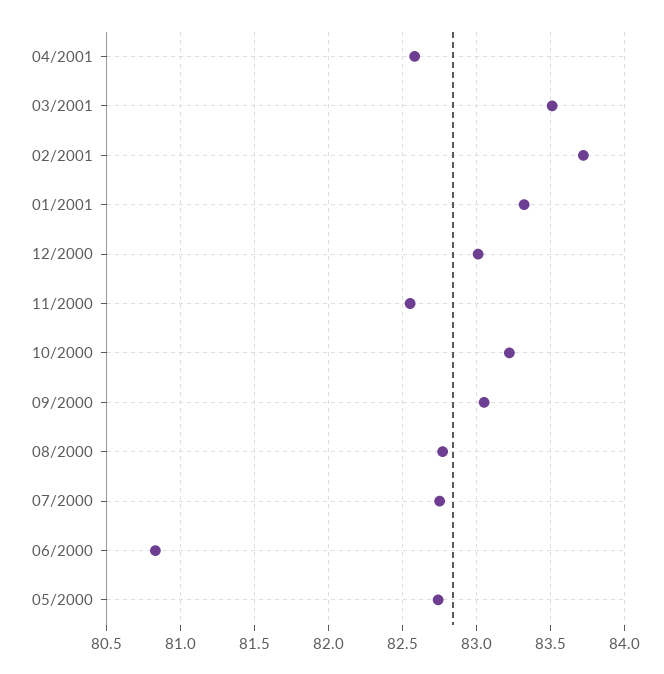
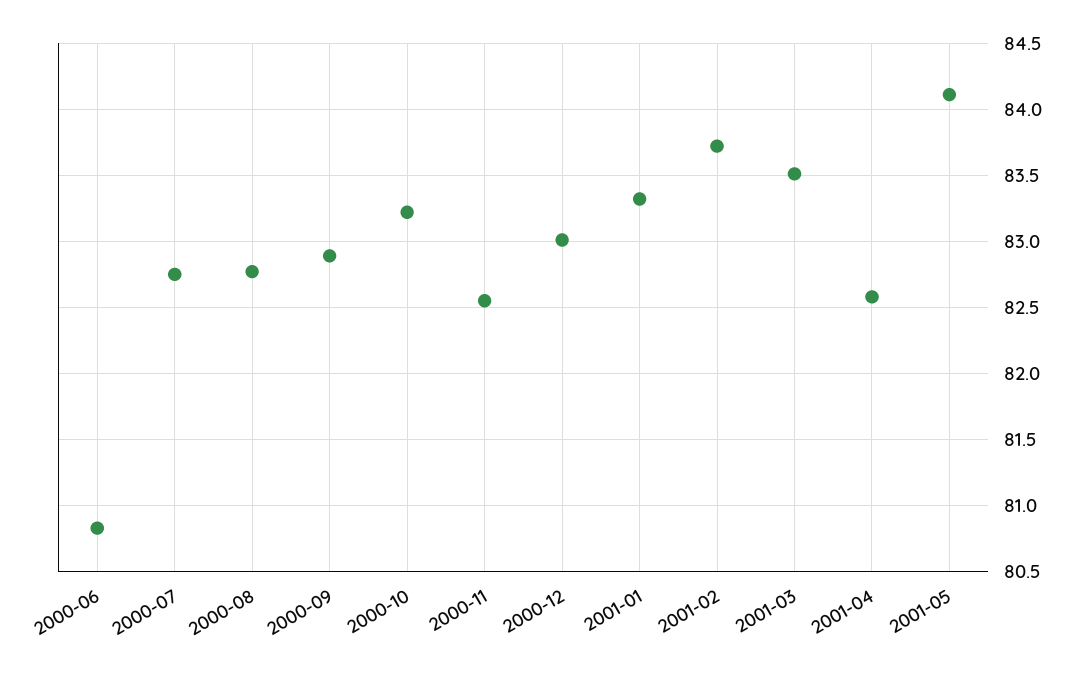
09/2000: 83.05 -> 82.9
05/2000: 82.75 -> none
2001-05: none -> 84.1

